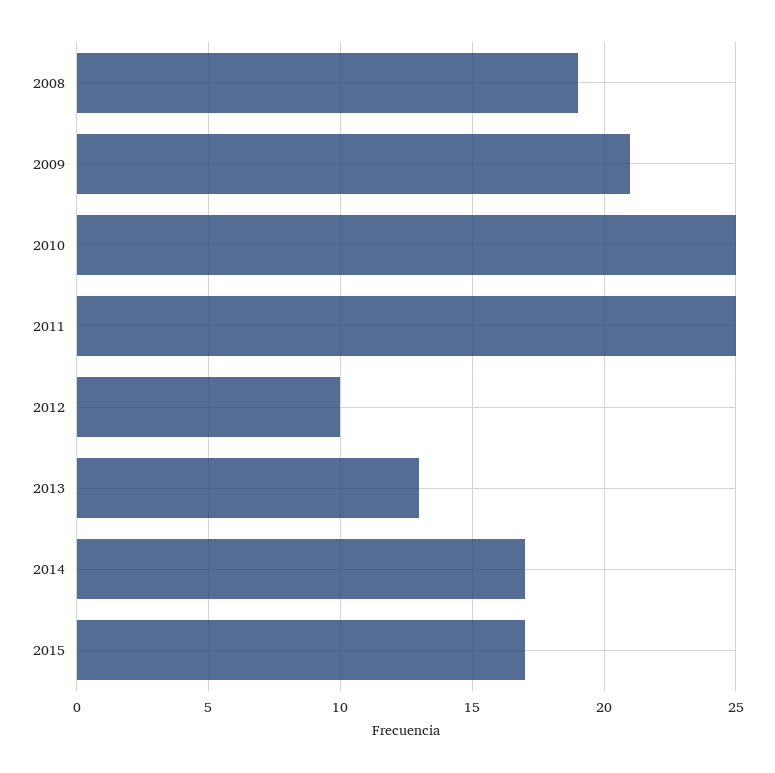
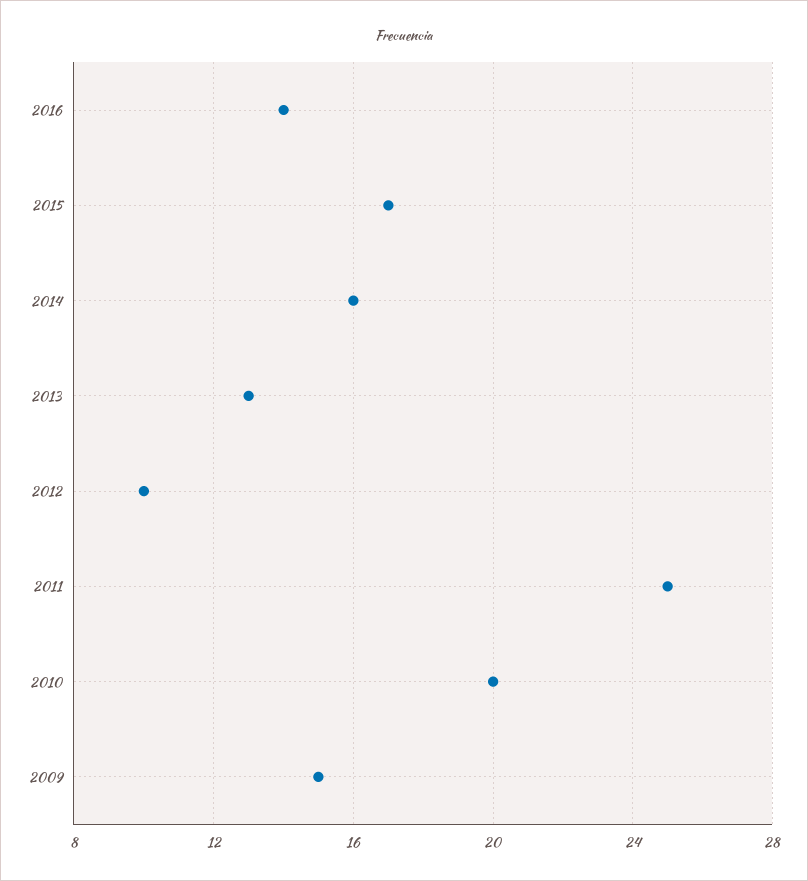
2008: 19 -> none
2009: 21 -> 15
2010: 25 -> 20
2014: 17 -> 16
2016: none -> 14

